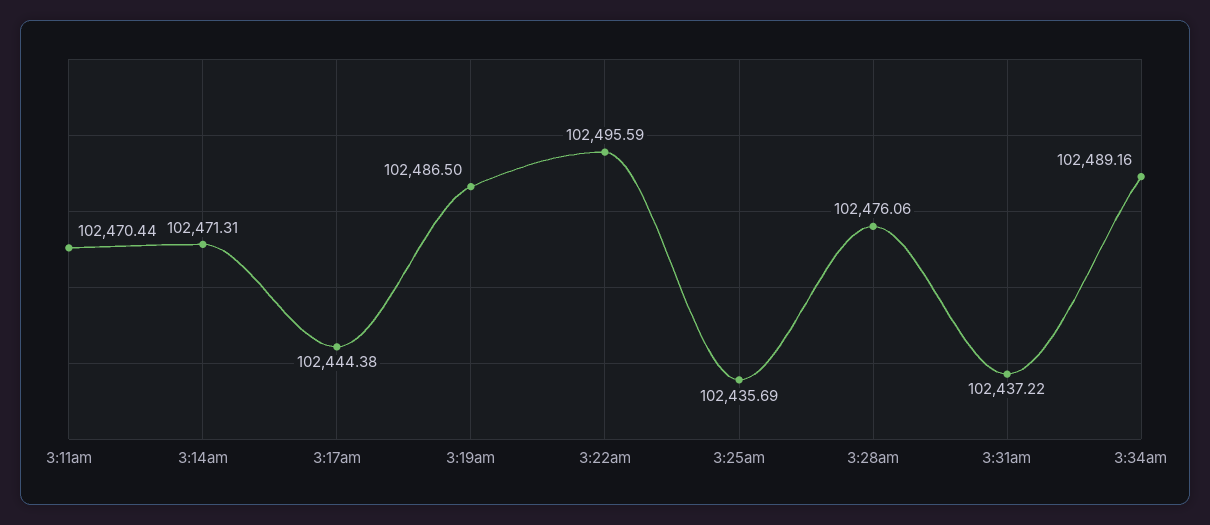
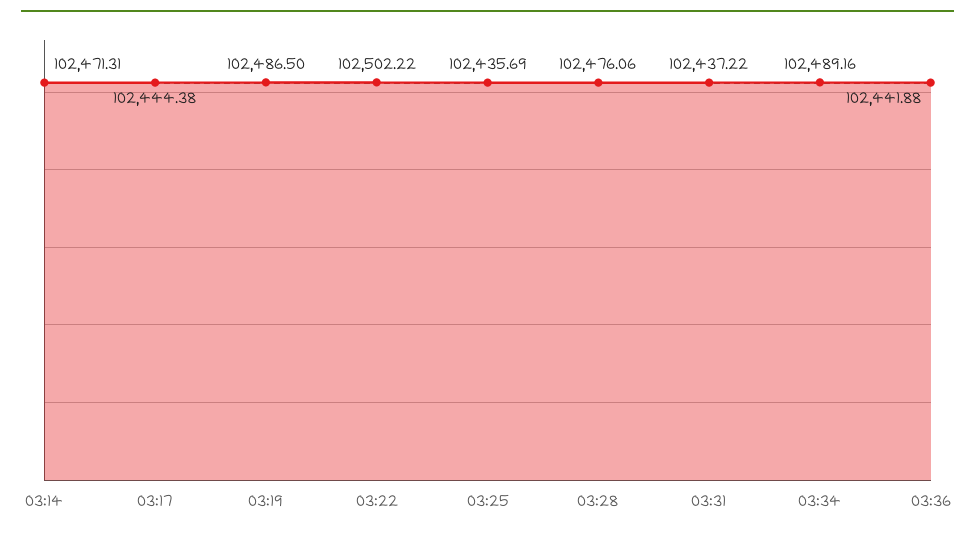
3:11am: 102470.44 -> none
3:22am: 102495.59 -> 102502.22
03:36: none -> 102441.88

